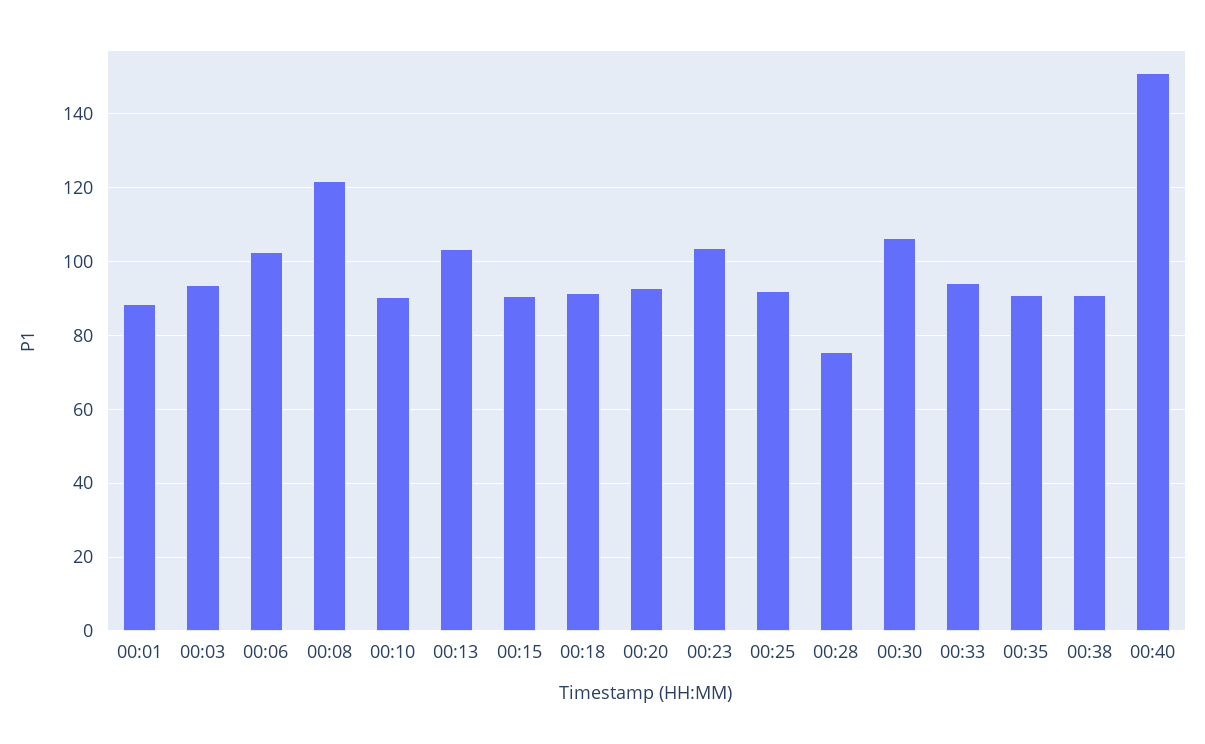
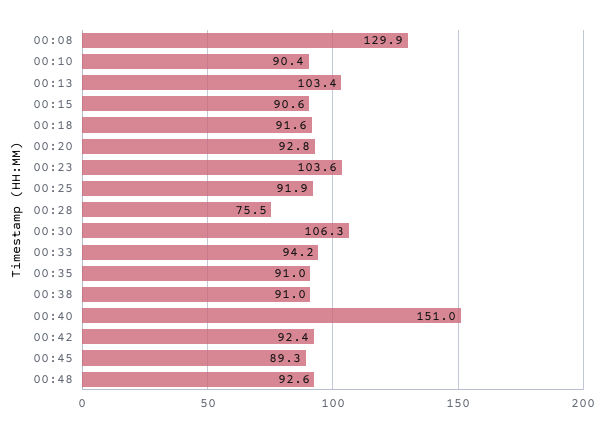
00:01: 88 -> none
00:03: 94 -> none
00:06: 102 -> none
00:08: 122 -> 129.9
00:42: none -> 92.4
00:45: none -> 89.3
00:48: none -> 92.6

